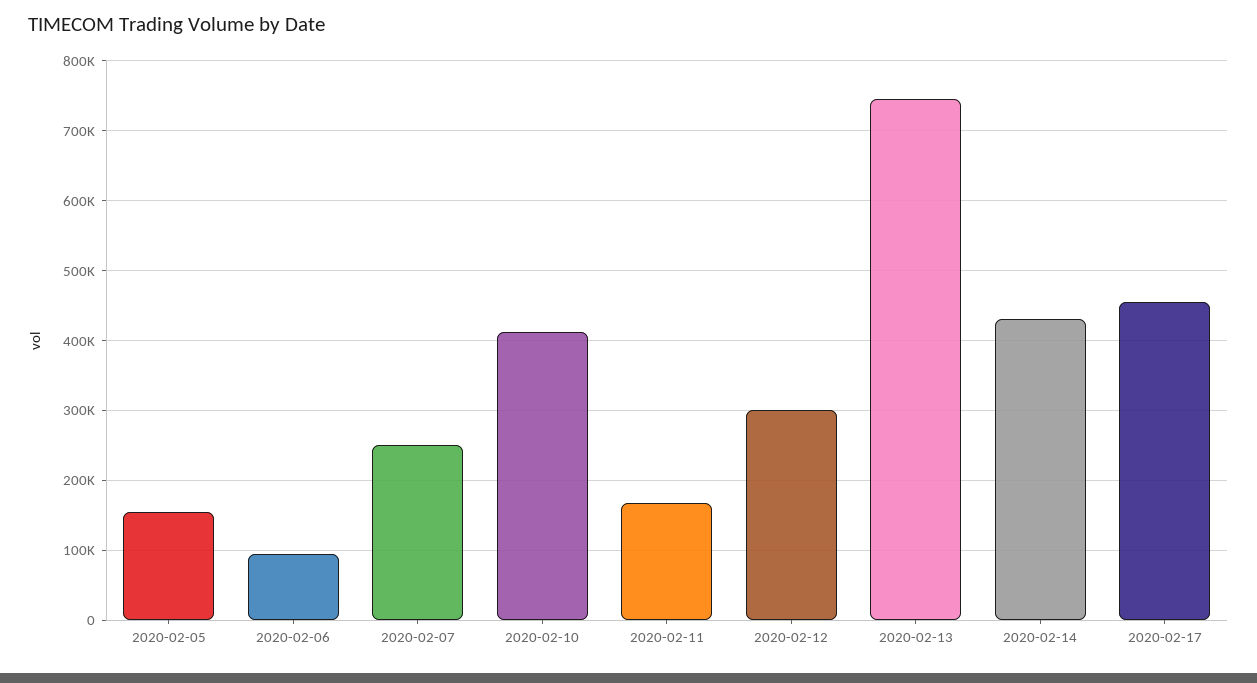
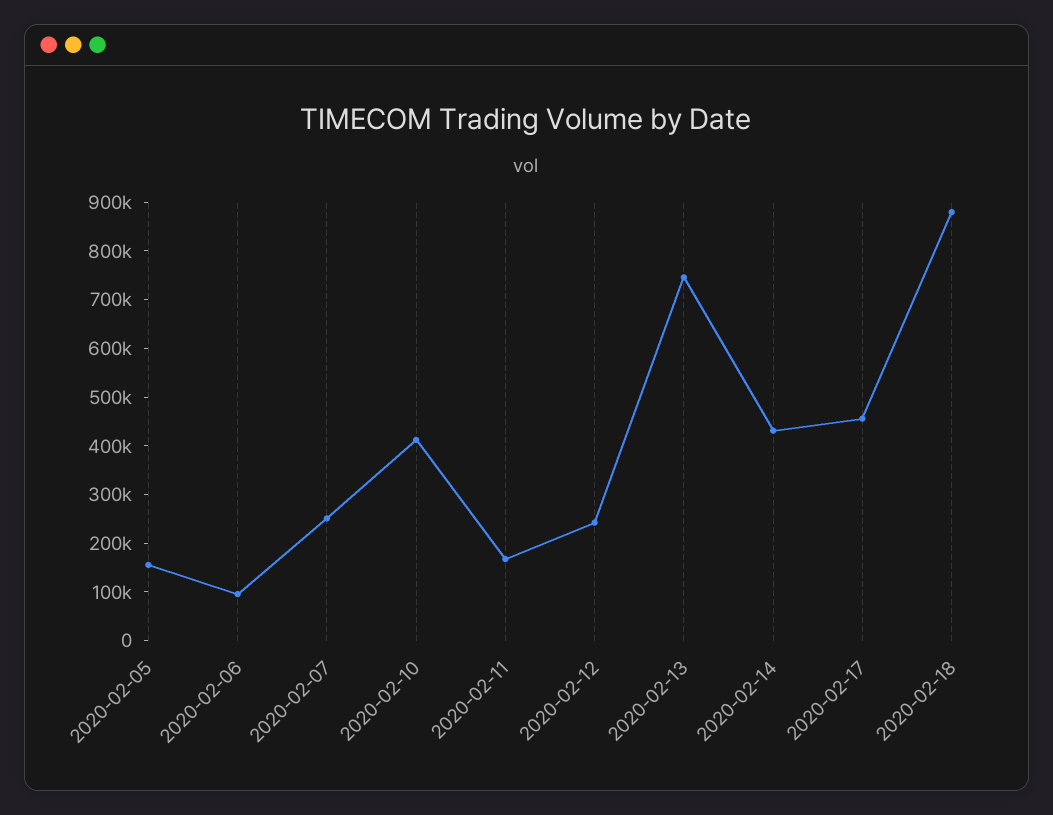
2020-02-12: 300000 -> 240000
2020-02-18: none -> 880000

